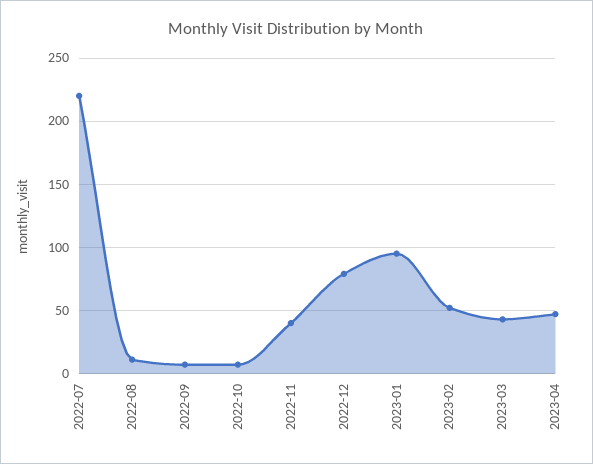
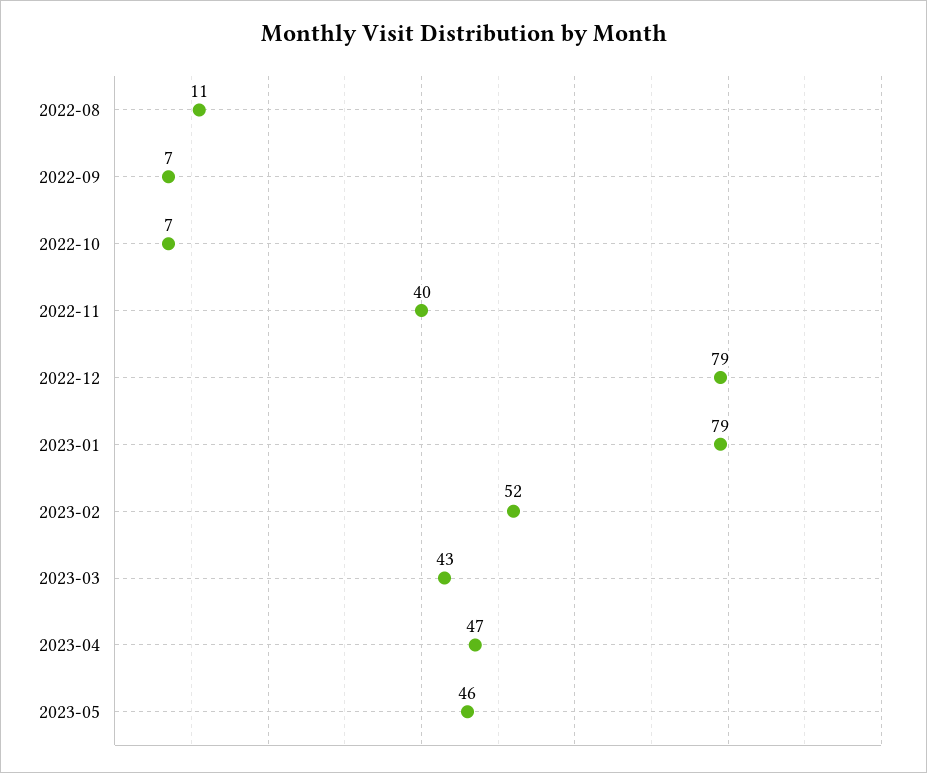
2022-07: 220 -> none
2023-01: 95 -> 79
2023-05: none -> 46

